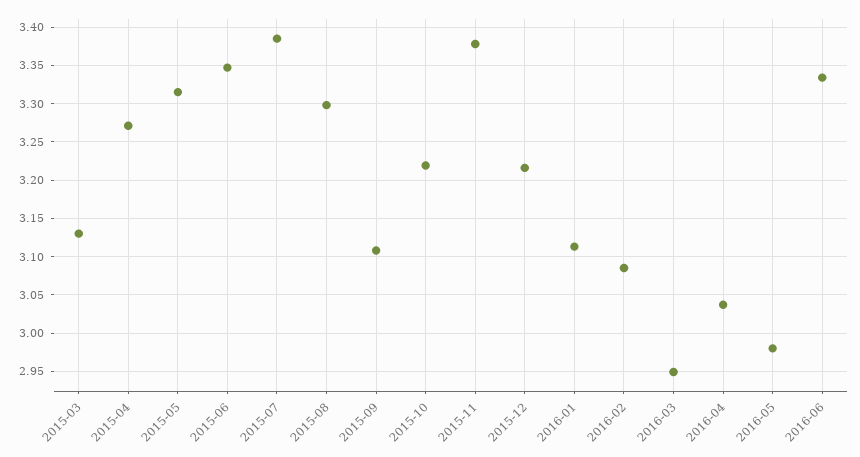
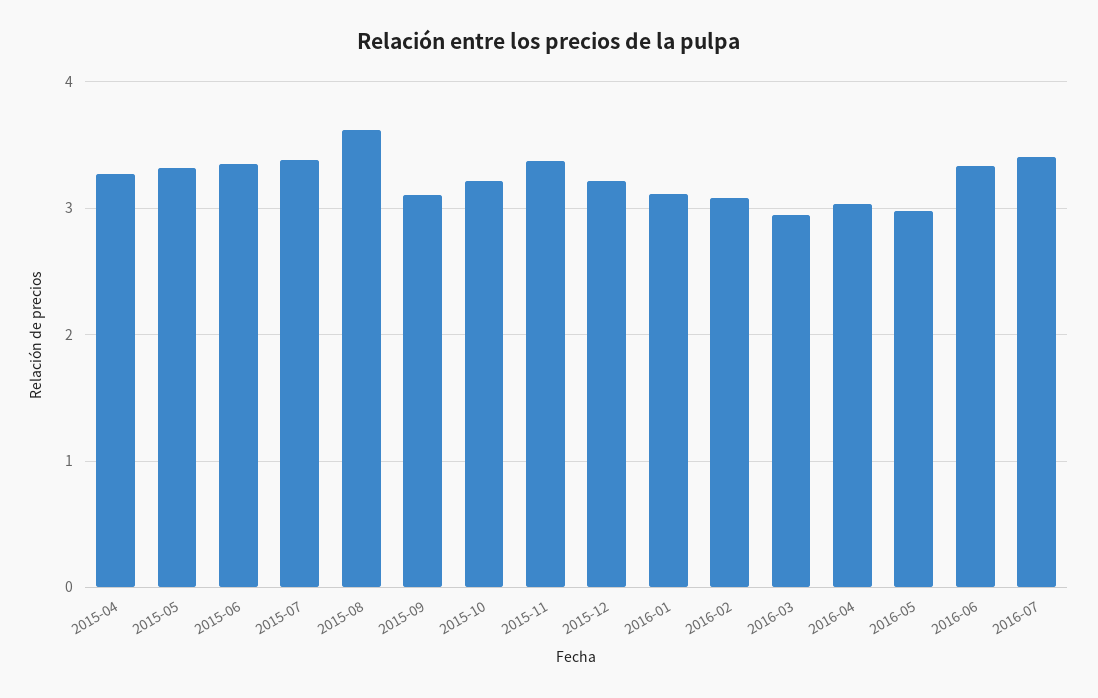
2015-03: 3.13 -> none
2015-08: 3.3 -> 3.6
2016-07: none -> 3.4

